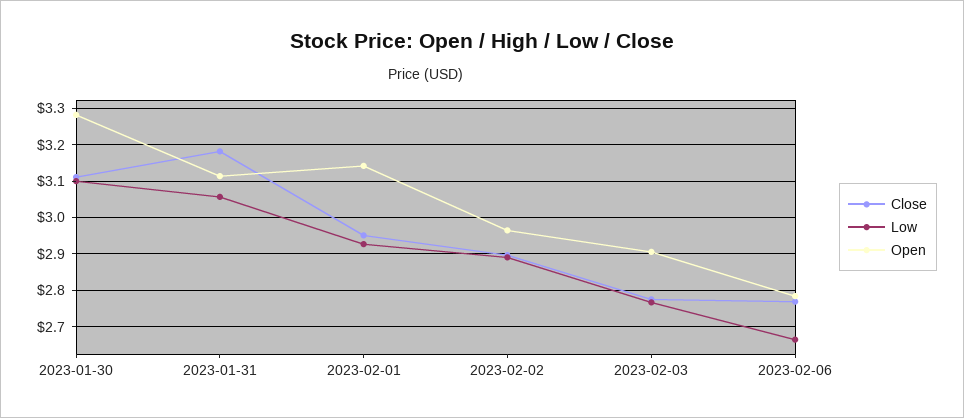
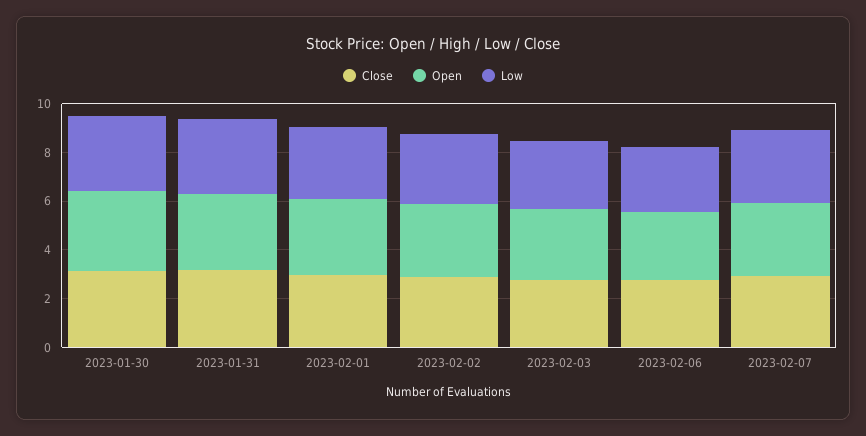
Close, 2023-02-07: none -> 3
Open, 2023-02-07: none -> 3
Low, 2023-02-07: none -> 3

